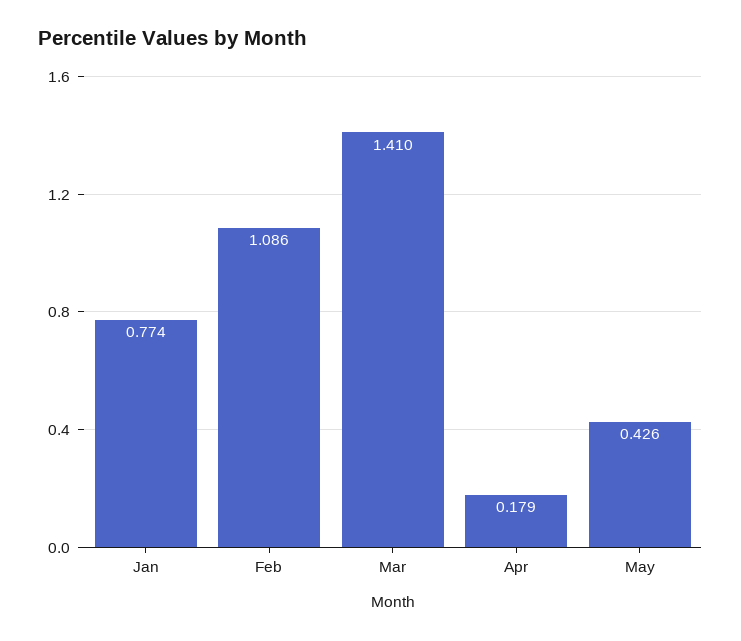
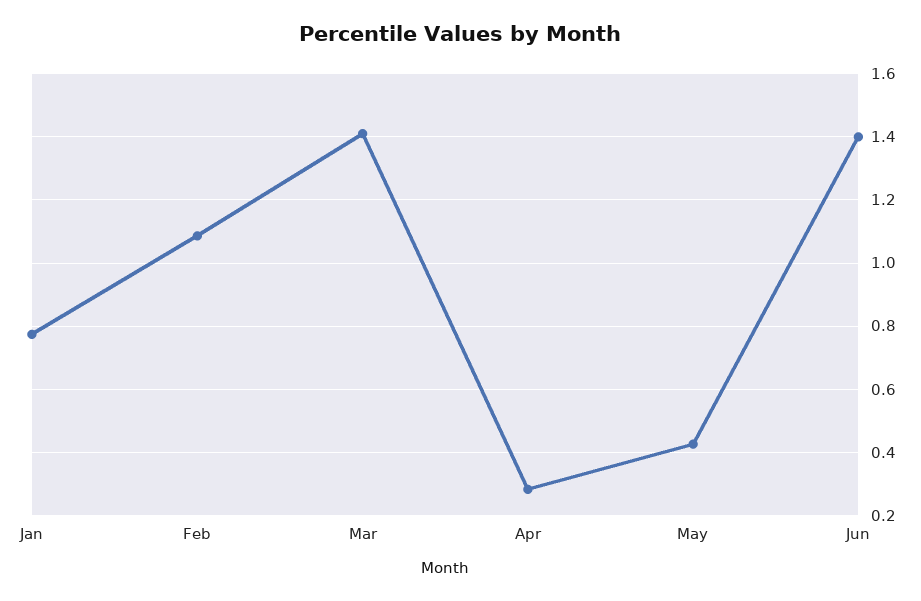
Apr: 0.179 -> 0.28
Jun: none -> 1.4

